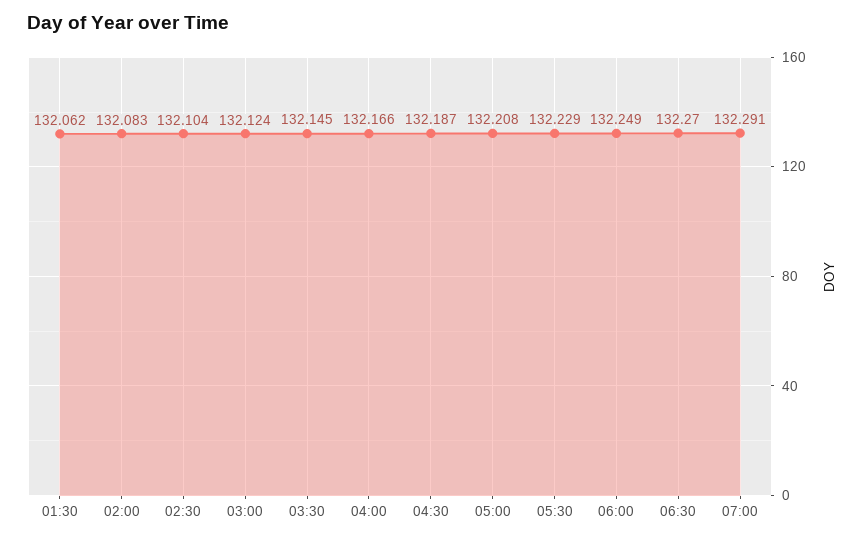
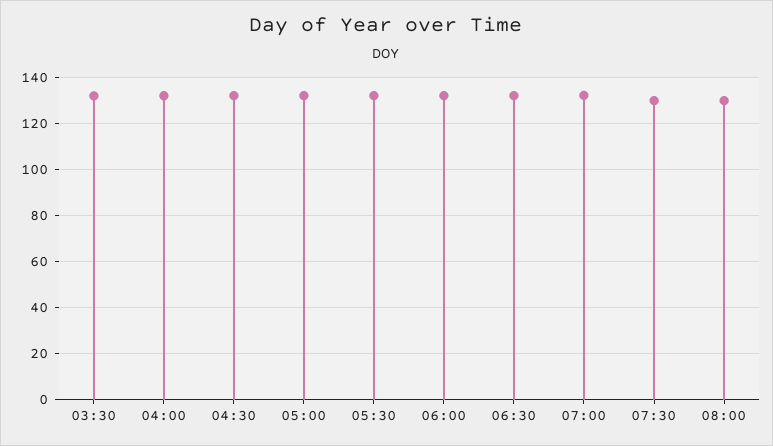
01:30: 132.062 -> none
02:00: 132.083 -> none
02:30: 132.104 -> none
03:00: 132.124 -> none
07:30: none -> 130
08:00: none -> 130

